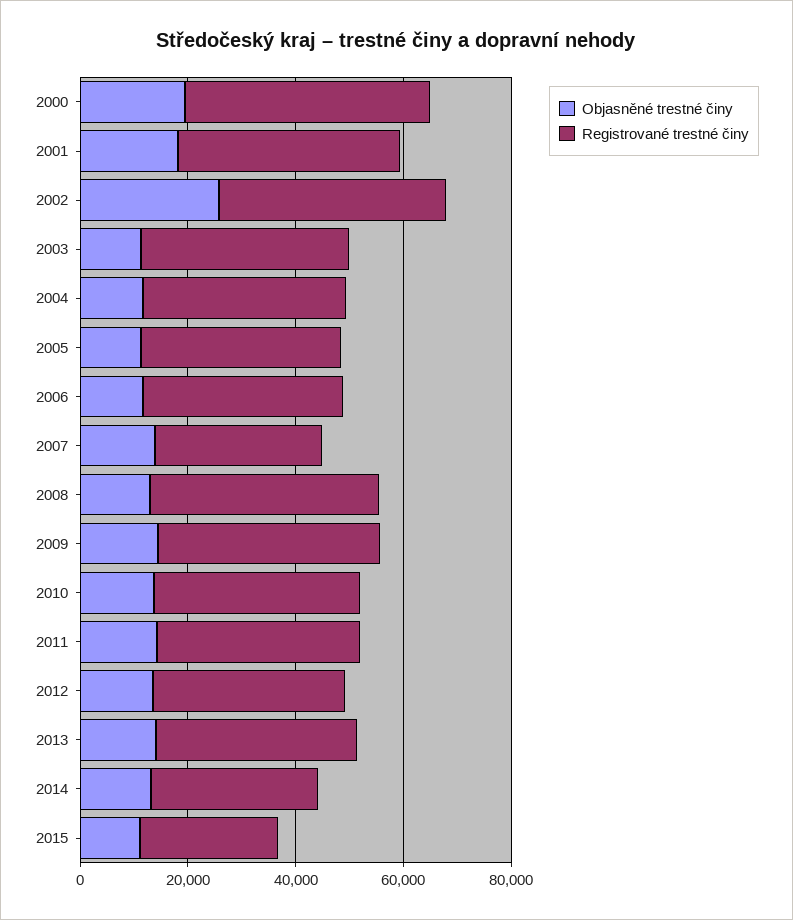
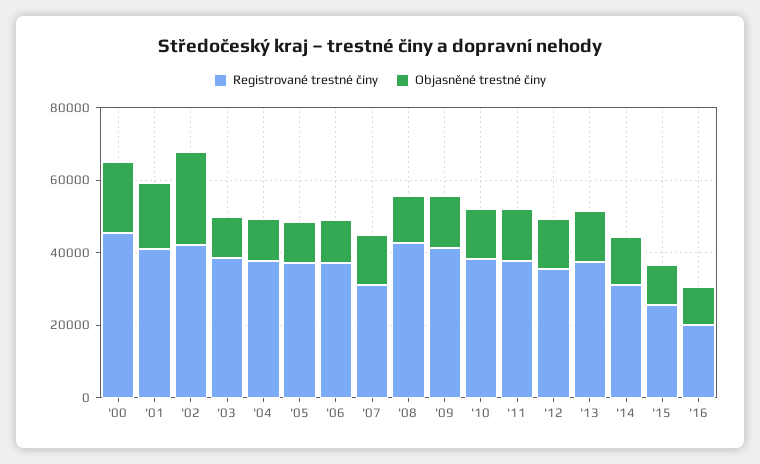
Registrované trestné činy, '16: none -> 20000
Objasněné trestné činy, '16: none -> 10000

